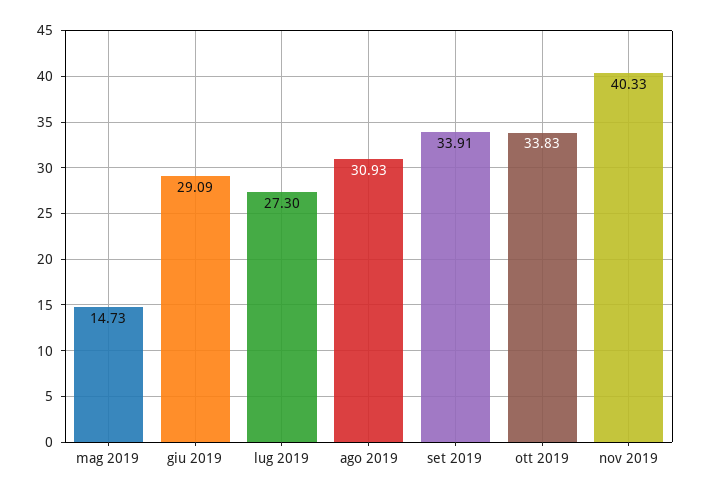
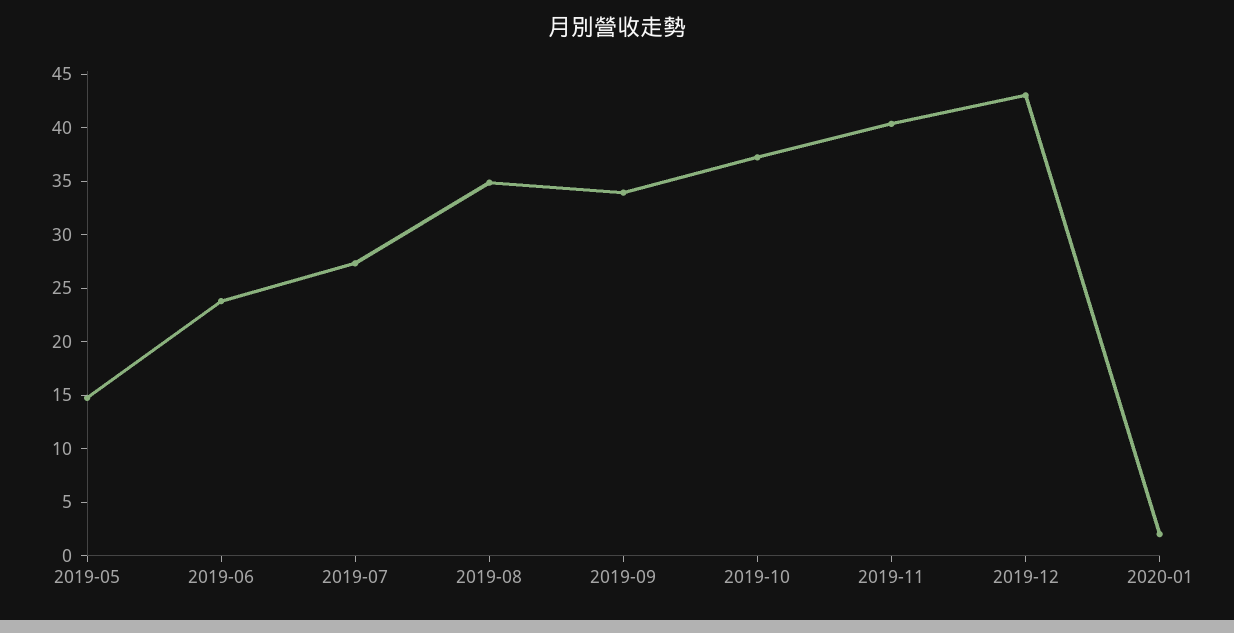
giu 2019: 29.09 -> 24
ago 2019: 30.93 -> 35
ott 2019: 33.83 -> 37
2019-12: none -> 43
2020-01: none -> 2

